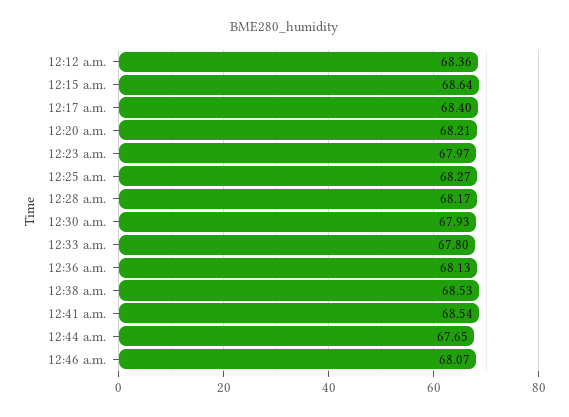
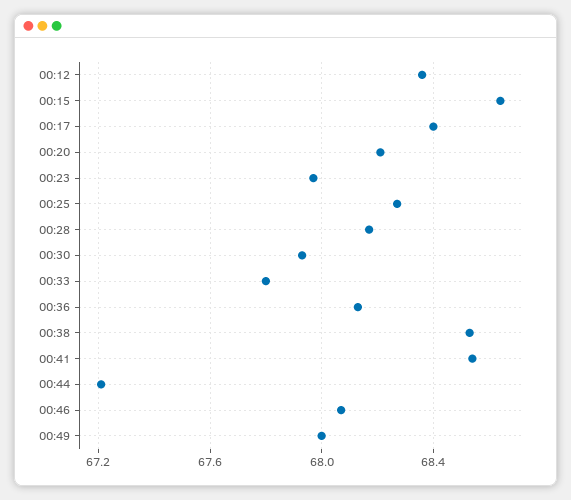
12:44 a.m.: 67.65 -> 67.2
00:49: none -> 68

